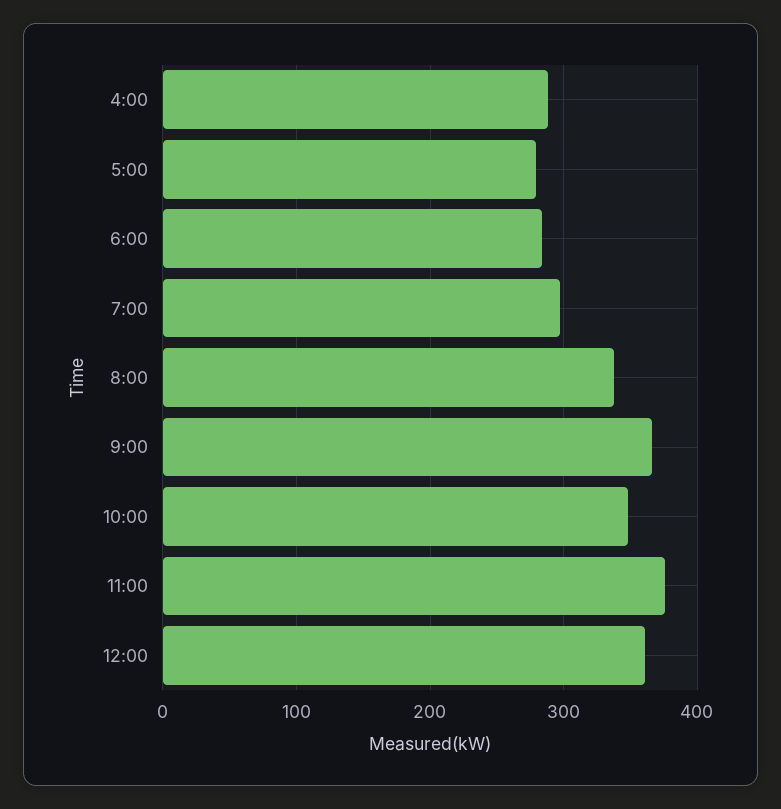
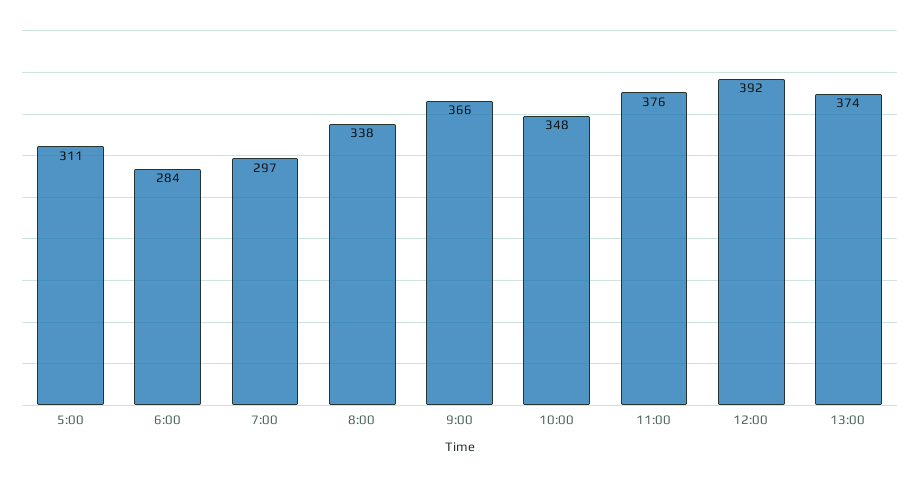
4:00: 290 -> none
5:00: 280 -> 311
12:00: 360 -> 392
13:00: none -> 374

